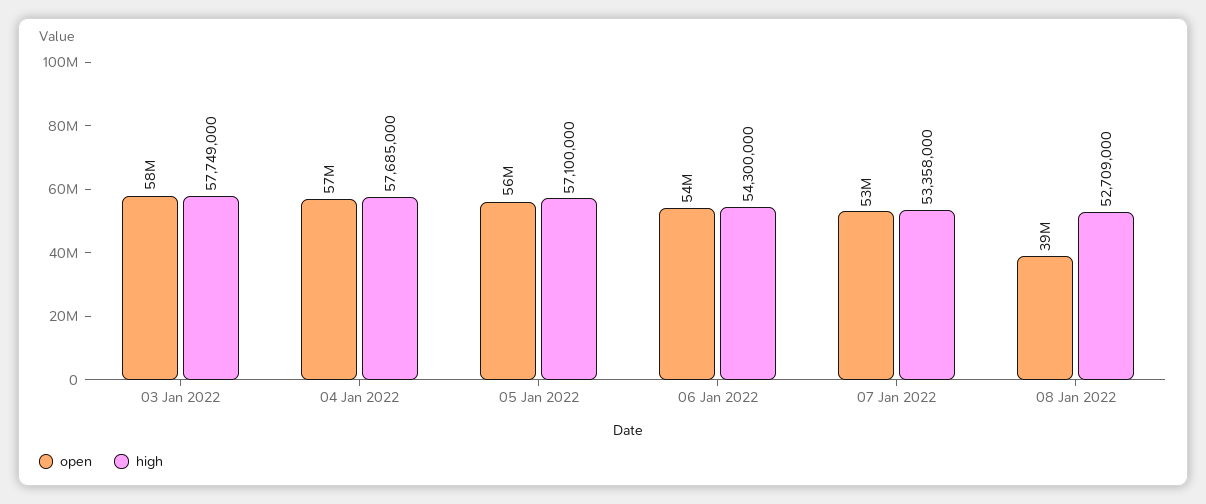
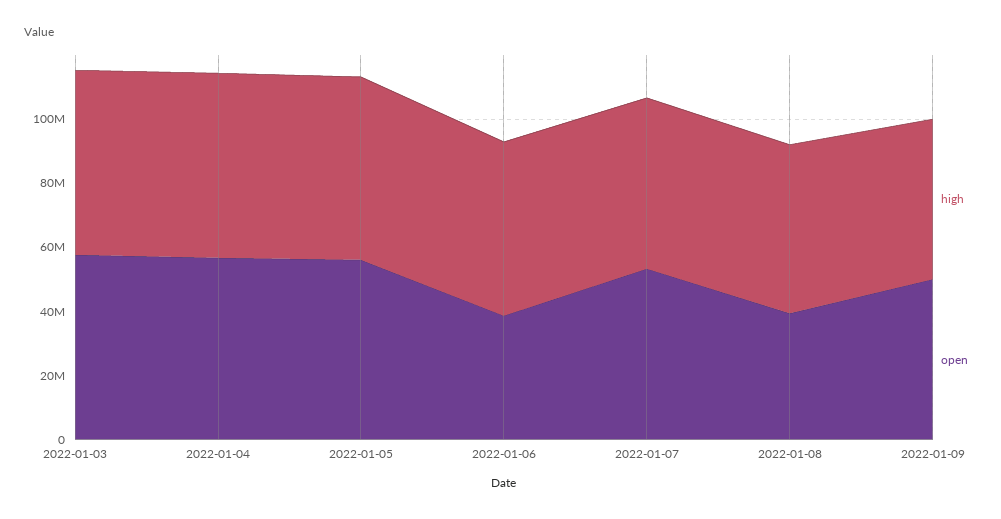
open, 06 Jan 2022: 54000000 -> 40000000
high, 2022-01-09: none -> 50000000
open, 2022-01-09: none -> 50000000

